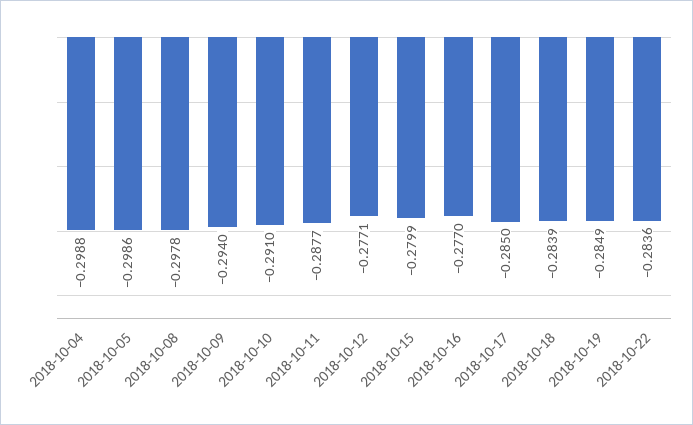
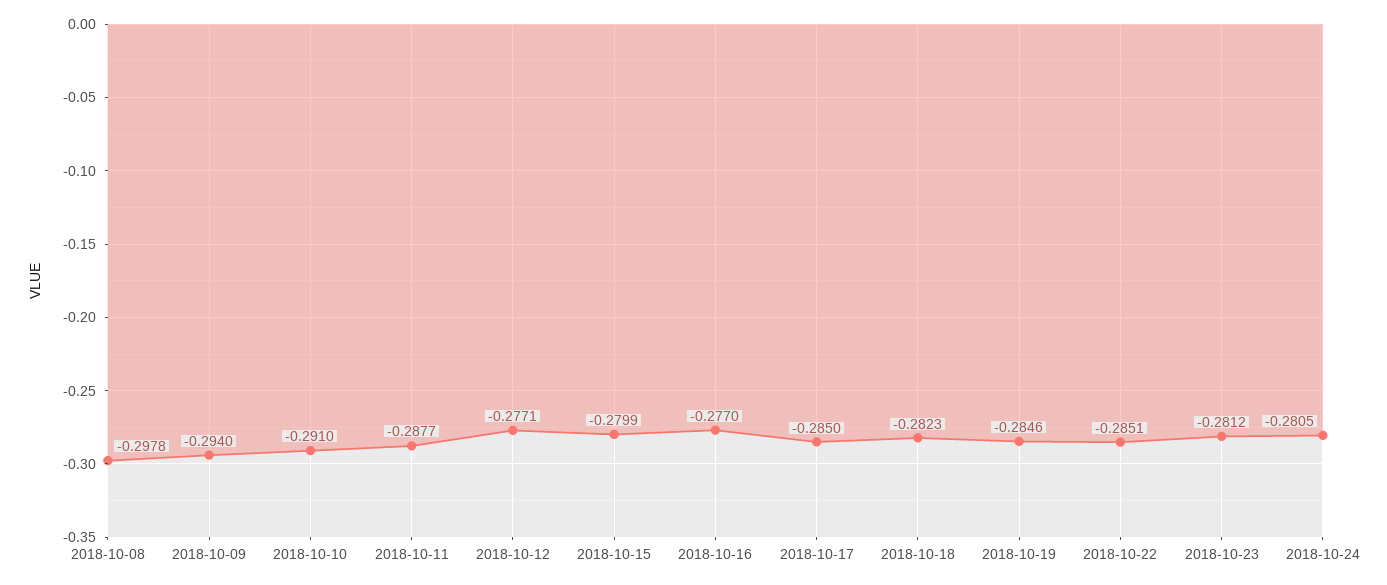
2018-10-04: -0.2988 -> none
2018-10-05: -0.2986 -> none
2018-10-18: -0.2839 -> -0.2823
2018-10-19: -0.2849 -> -0.2846
2018-10-22: -0.2836 -> -0.2851
2018-10-23: none -> -0.2812
2018-10-24: none -> -0.2805

